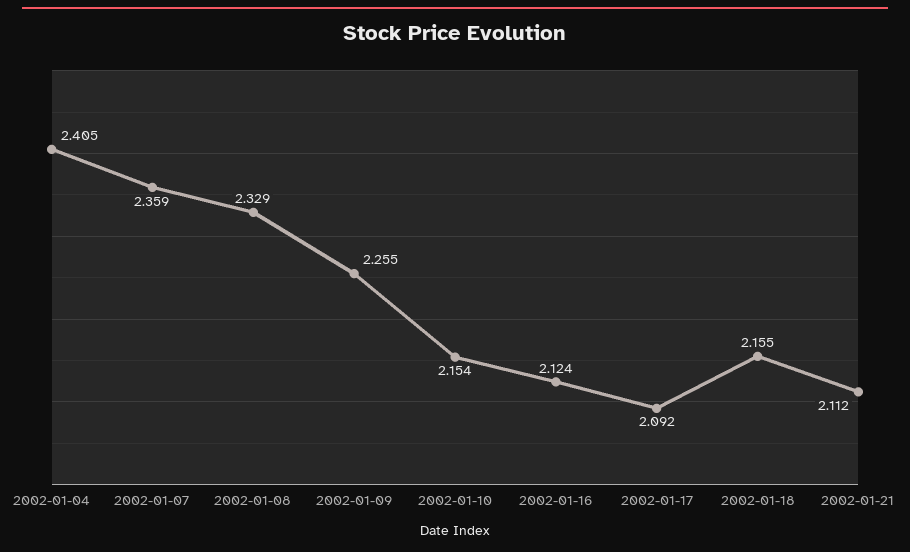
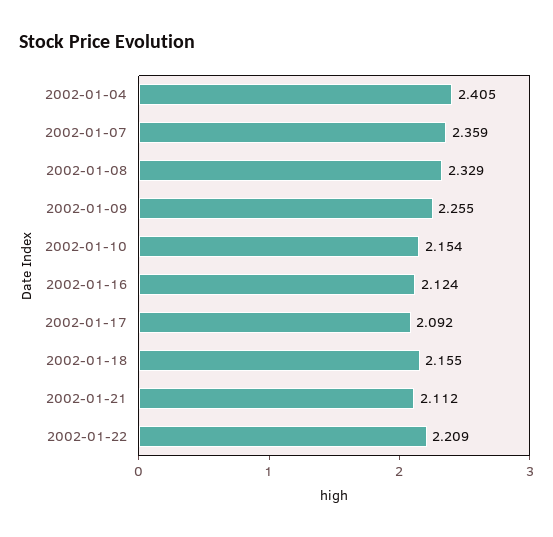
2002-01-22: none -> 2.209

